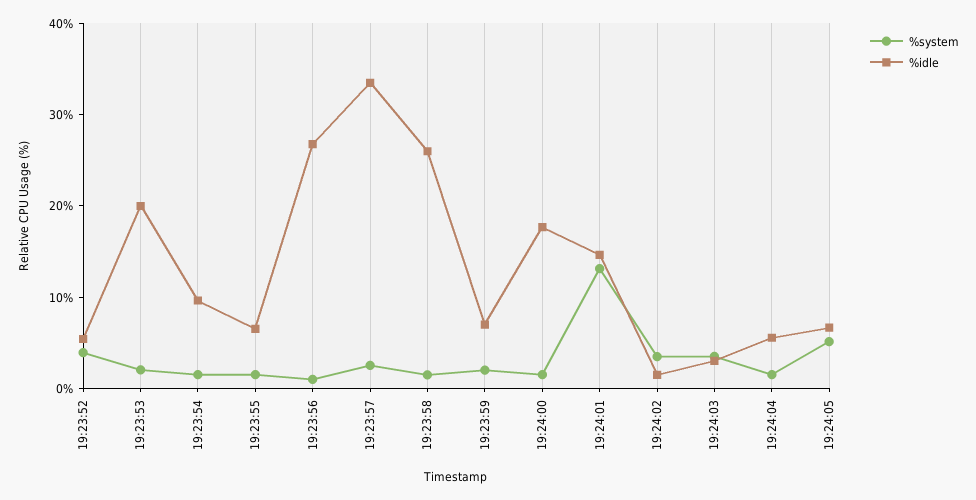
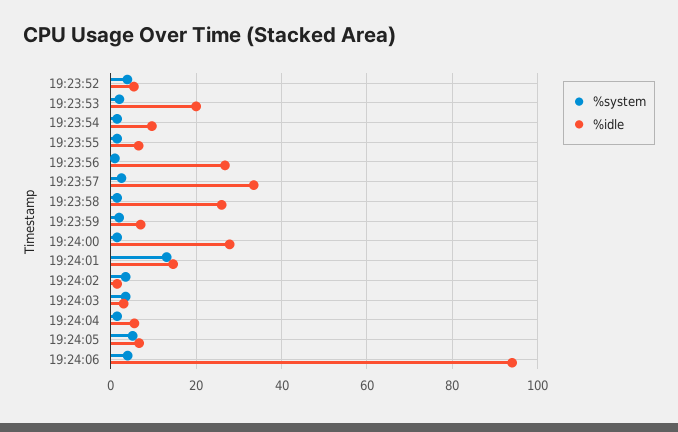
%idle, 19:24:00: 18 -> 28
%system, 19:24:06: none -> 4
%idle, 19:24:06: none -> 94

